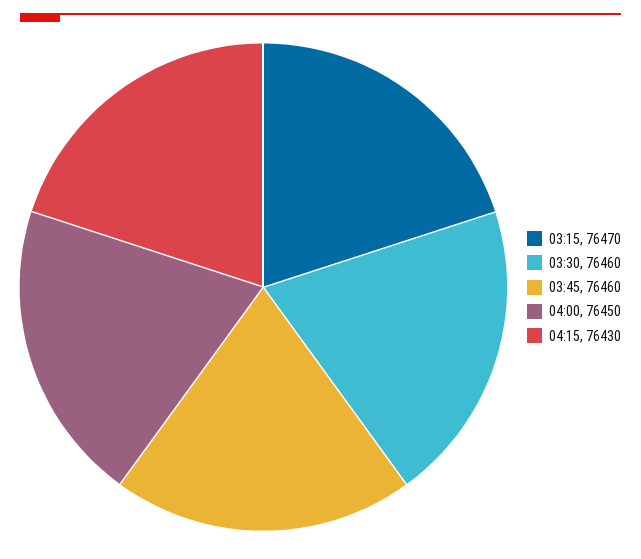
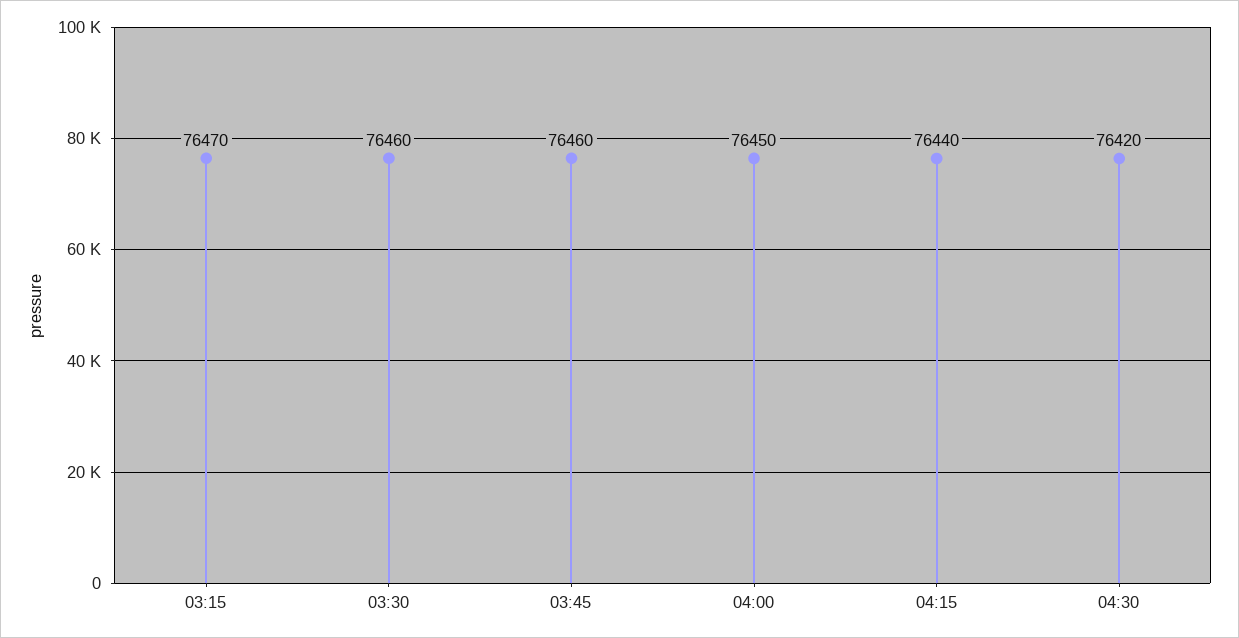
04:15: 76430 -> 76440
04:30: none -> 76420

